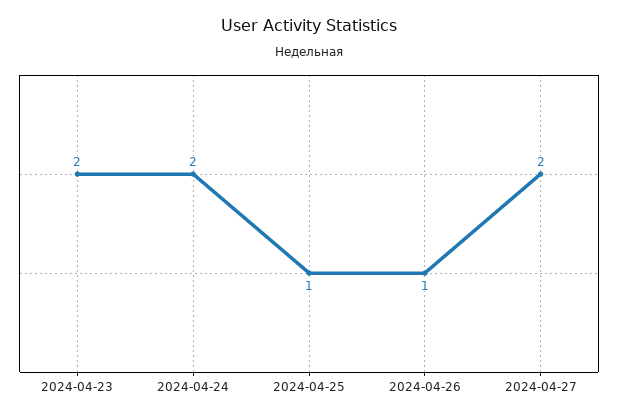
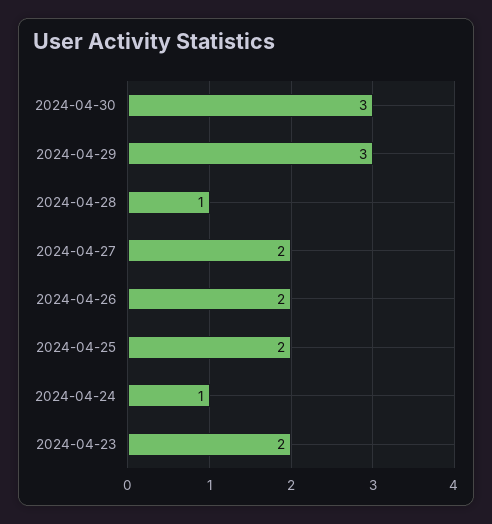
2024-04-24: 2 -> 1
2024-04-25: 1 -> 2
2024-04-26: 1 -> 2
2024-04-30: none -> 3
2024-04-29: none -> 3
2024-04-28: none -> 1

